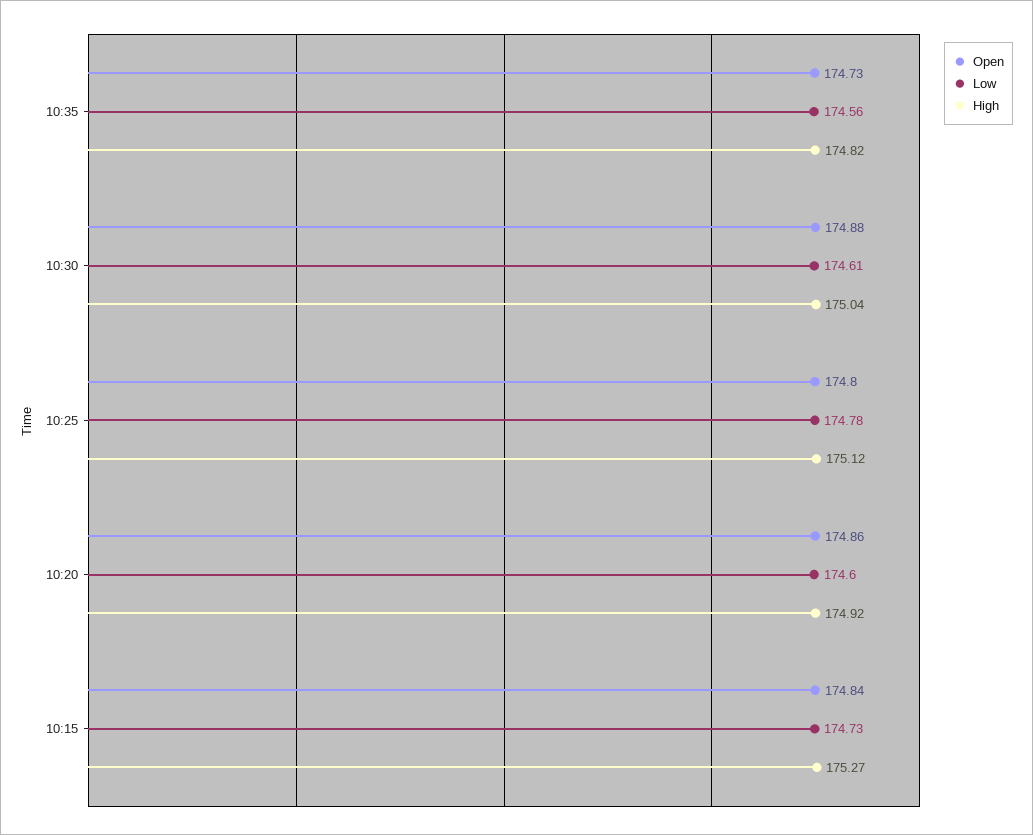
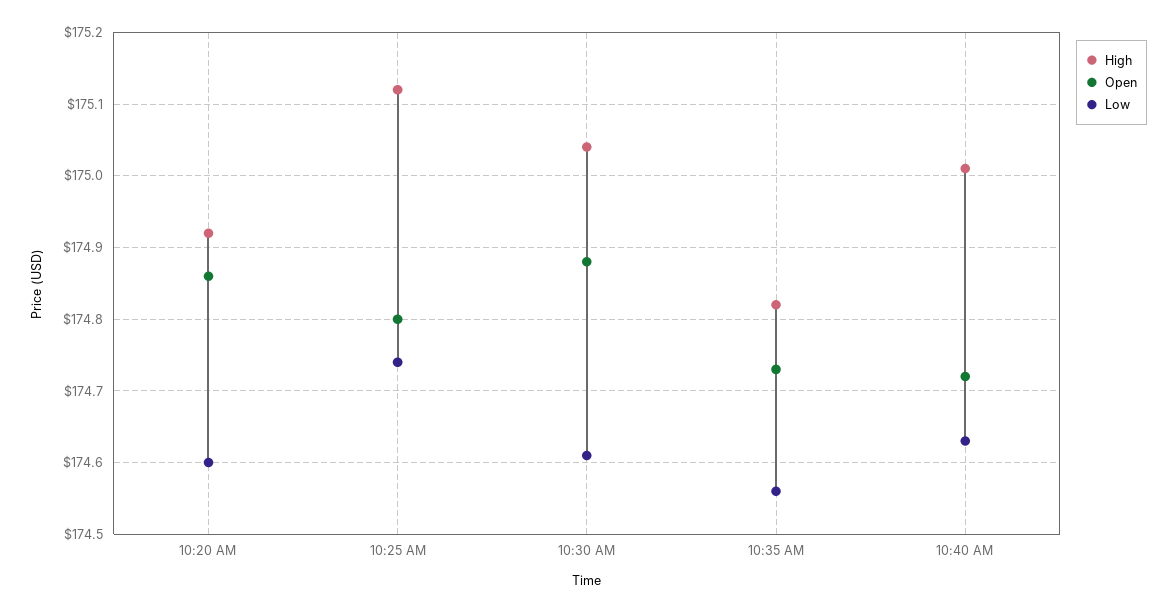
Low, 10:25: 174.78 -> 174.74
Open, 10:15: 174.84 -> none
Low, 10:15: 174.73 -> none
High, 10:15: 175.27 -> none
High, 10:40 AM: none -> 175.01
Open, 10:40 AM: none -> 174.72
Low, 10:40 AM: none -> 174.63

